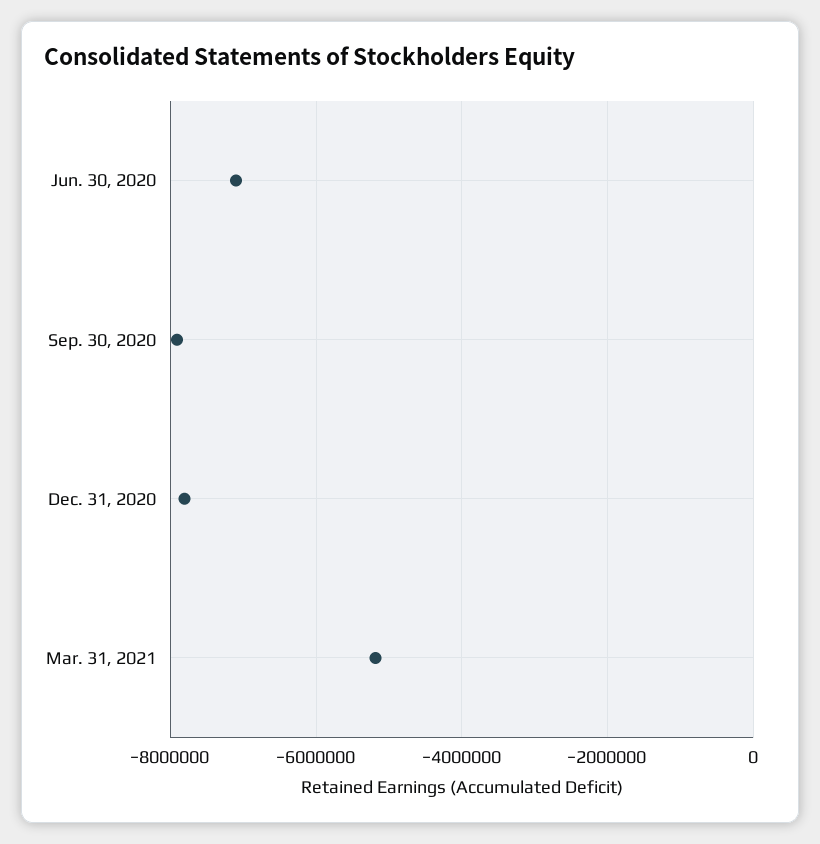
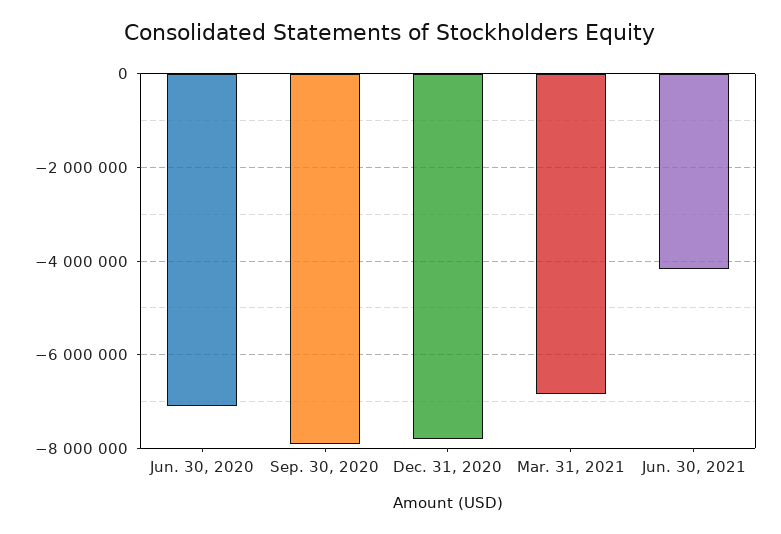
Mar. 31, 2021: -5200000 -> -6800000
Jun. 30, 2021: none -> -4200000

